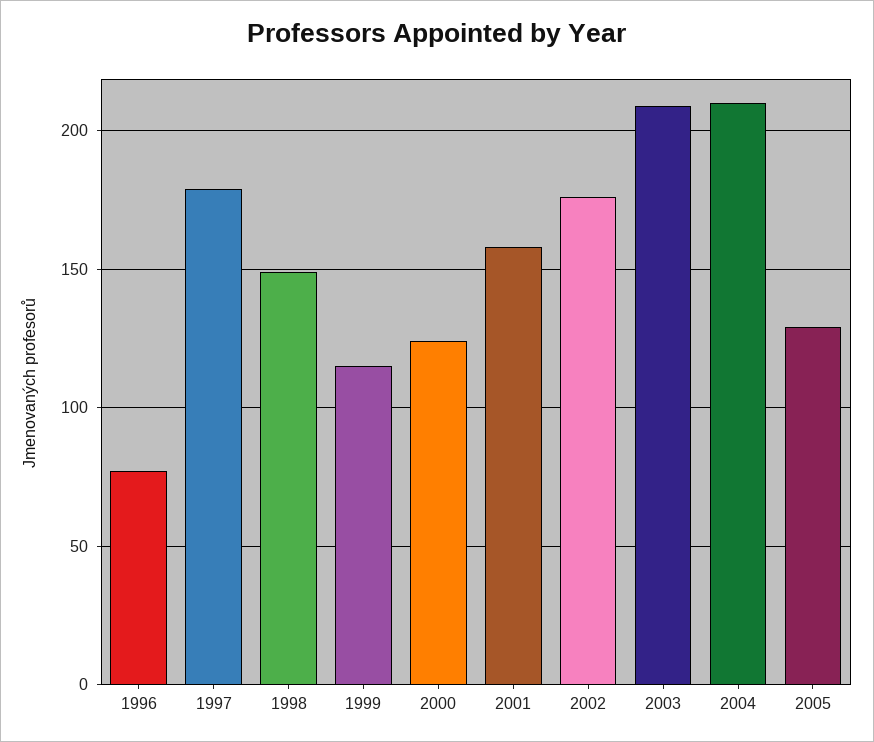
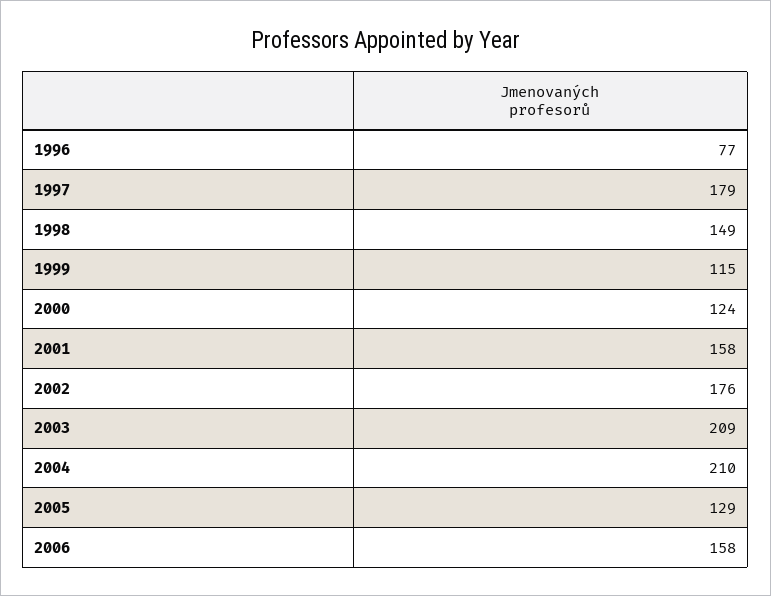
2006: none -> 158

